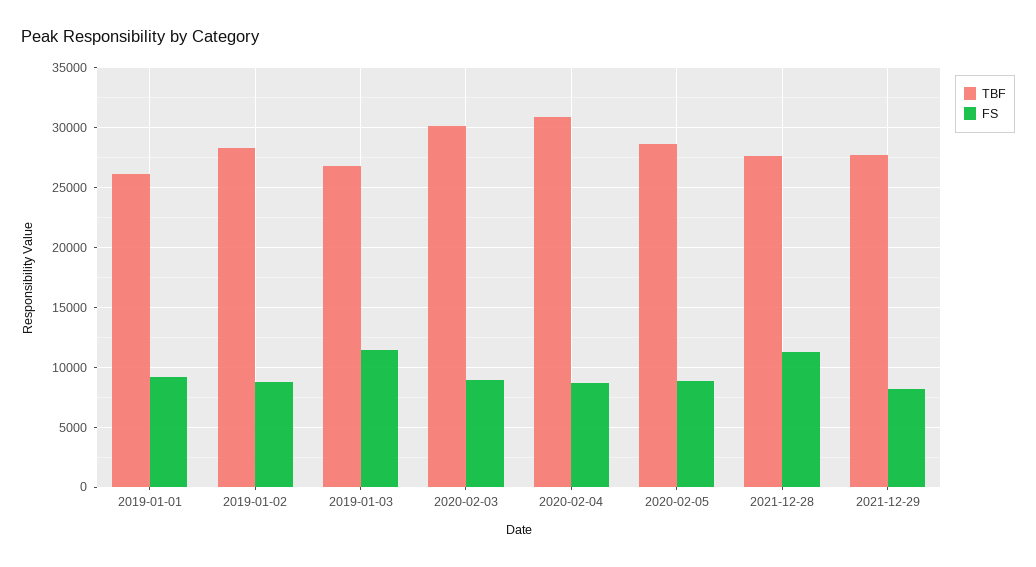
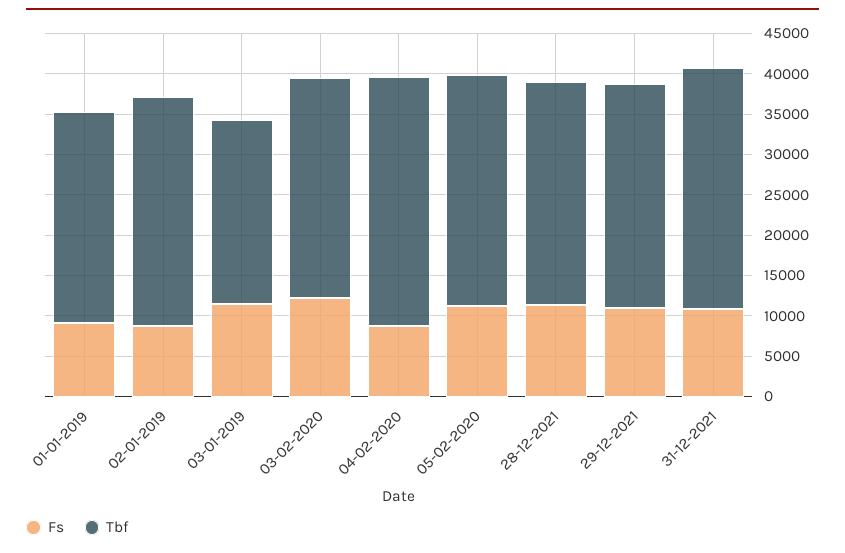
TBF, 2019-01-03: 27000 -> 23000
TBF, 2020-02-03: 30000 -> 27000
FS, 2020-02-03: 9000 -> 12000
FS, 2020-02-05: 9000 -> 11000
FS, 2021-12-29: 8000 -> 11000
FS, 31-12-2021: none -> 11000
TBF, 31-12-2021: none -> 30000

